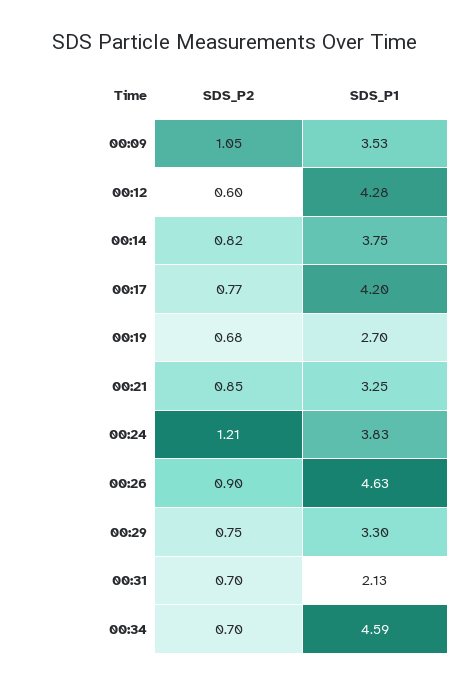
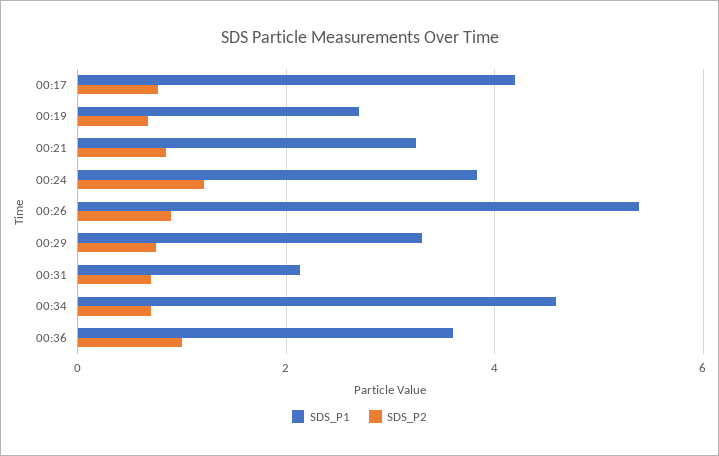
SDS_P2, 00:09: 1.05 -> none
SDS_P1, 00:09: 3.53 -> none
SDS_P2, 00:12: 0.6 -> none
SDS_P1, 00:12: 4.28 -> none
SDS_P2, 00:14: 0.82 -> none
SDS_P1, 00:14: 3.75 -> none
SDS_P1, 00:26: 4.63 -> 5.4
SDS_P1, 00:36: none -> 3.6
SDS_P2, 00:36: none -> 1

